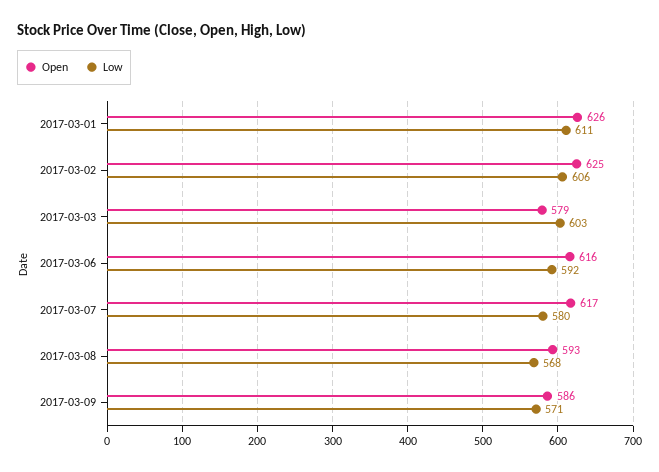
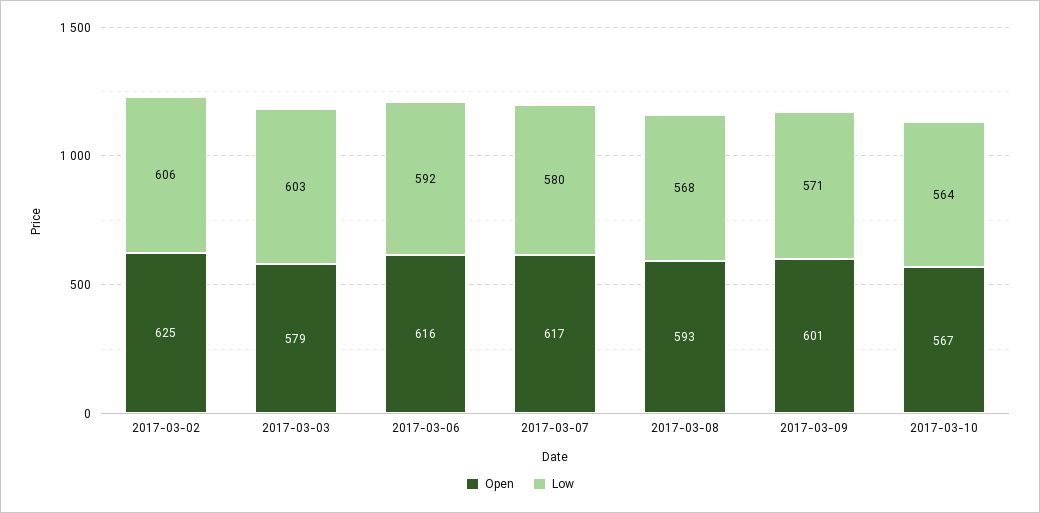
Open, 2017-03-01: 626 -> none
Low, 2017-03-01: 611 -> none
Open, 2017-03-09: 586 -> 601
Open, 2017-03-10: none -> 567
Low, 2017-03-10: none -> 564

